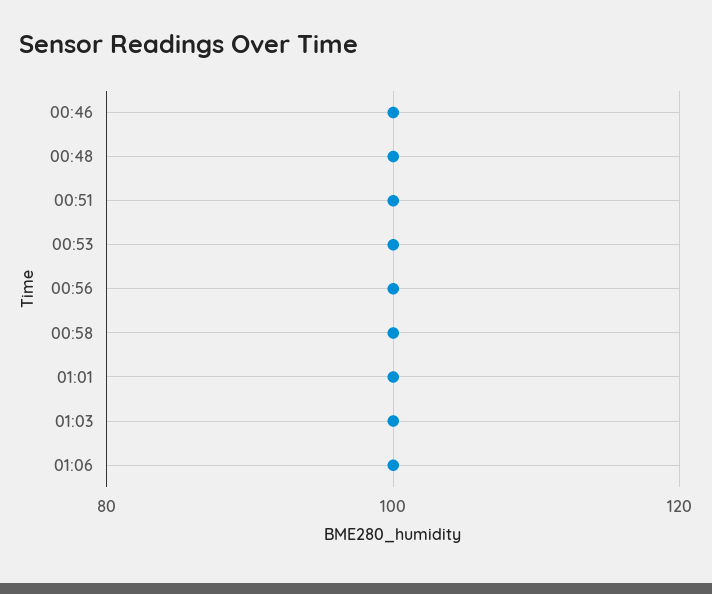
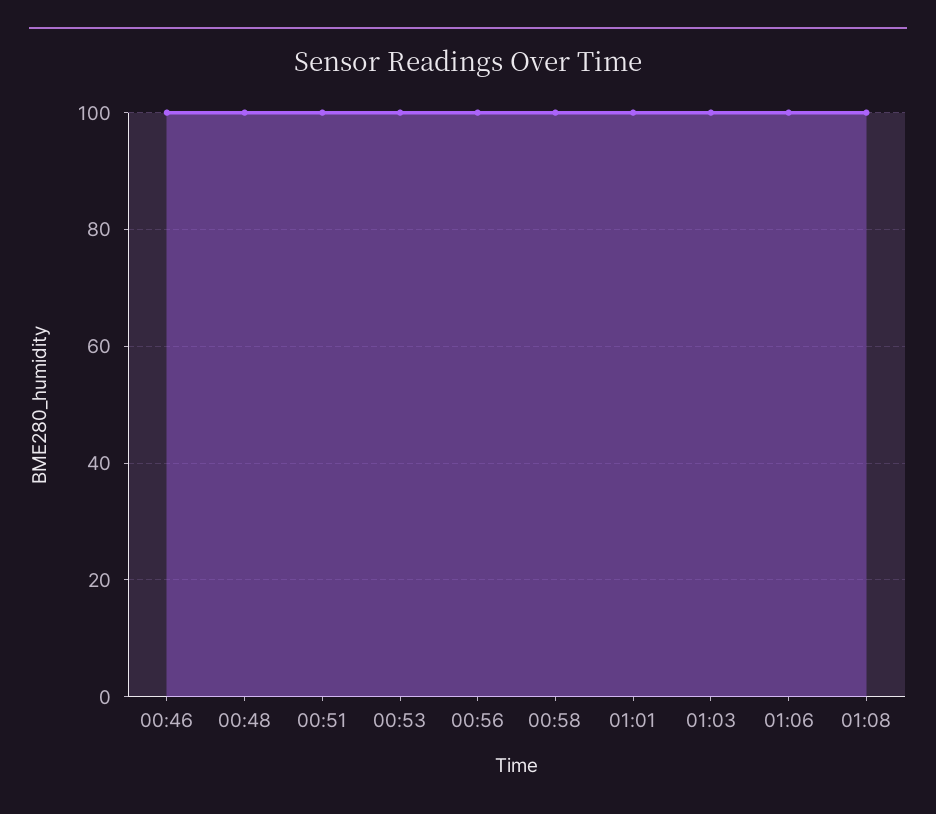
01:08: none -> 100

